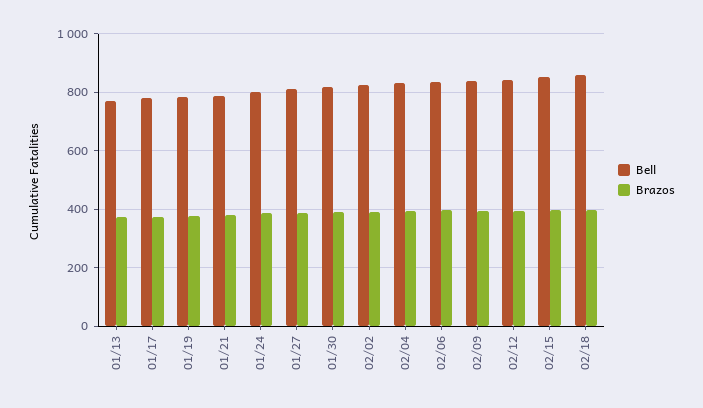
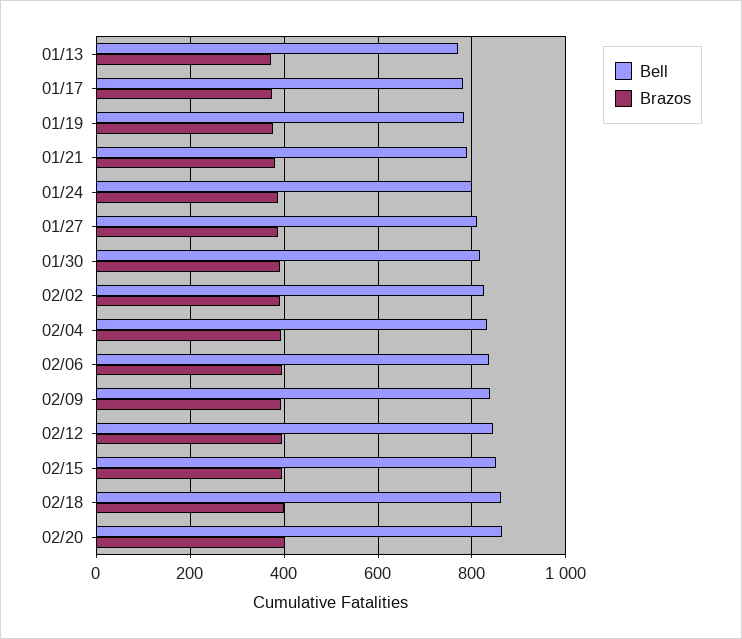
Bell, 02/20: none -> 860
Brazos, 02/20: none -> 400

